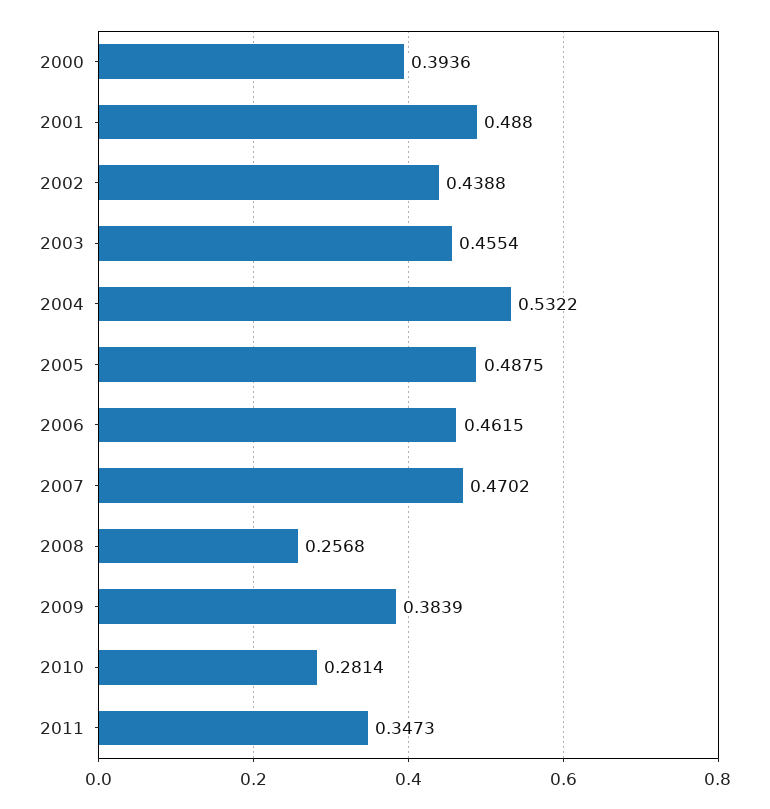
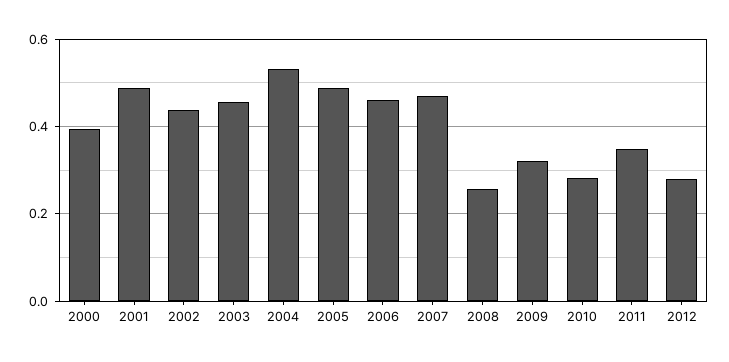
2009: 0.3839 -> 0.32
2012: none -> 0.28

